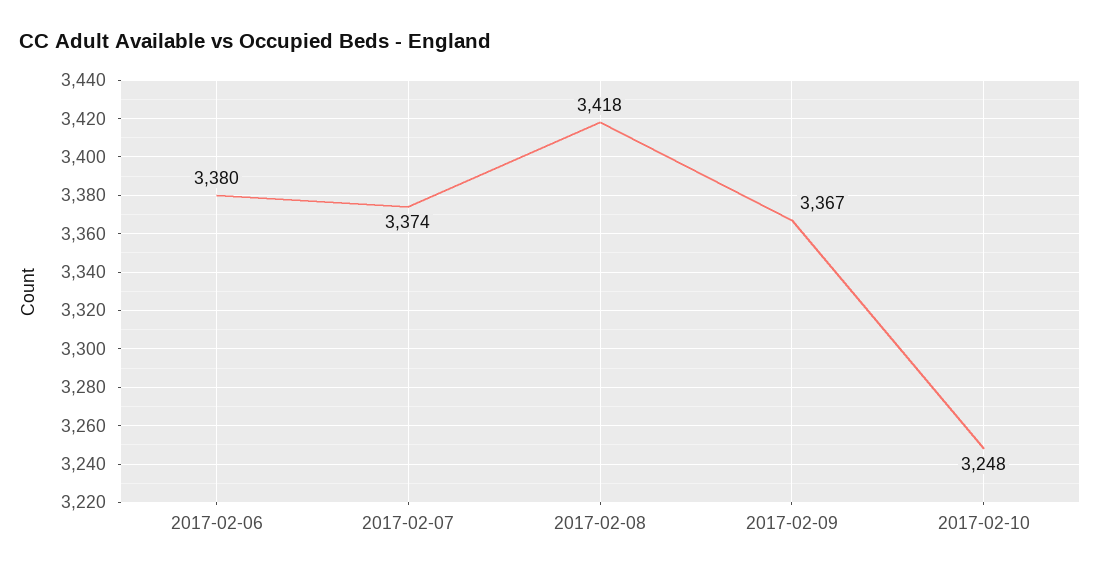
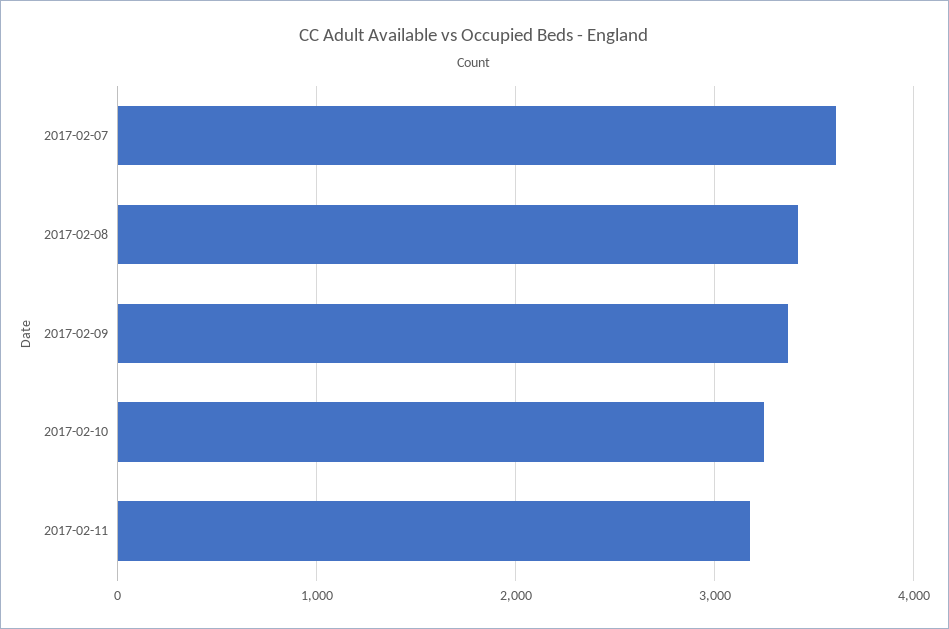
2017-02-06: 3380 -> none
2017-02-07: 3374 -> 3600
2017-02-11: none -> 3200

